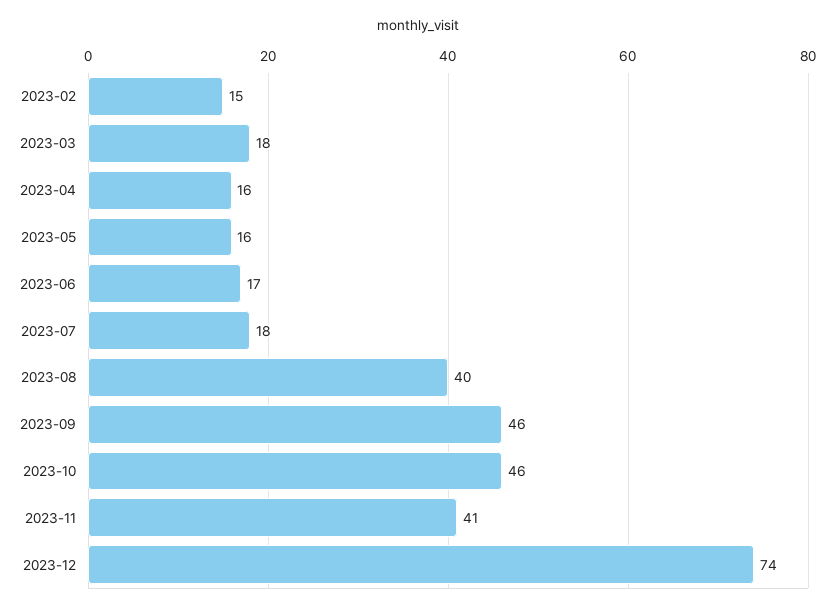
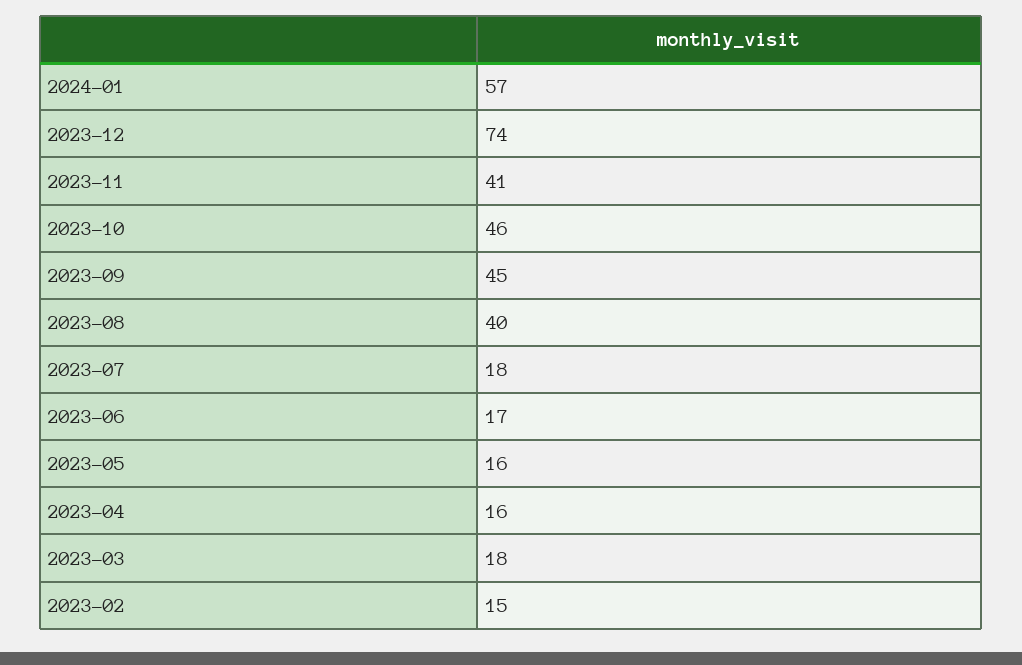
2023-09: 46 -> 45
2024-01: none -> 57

